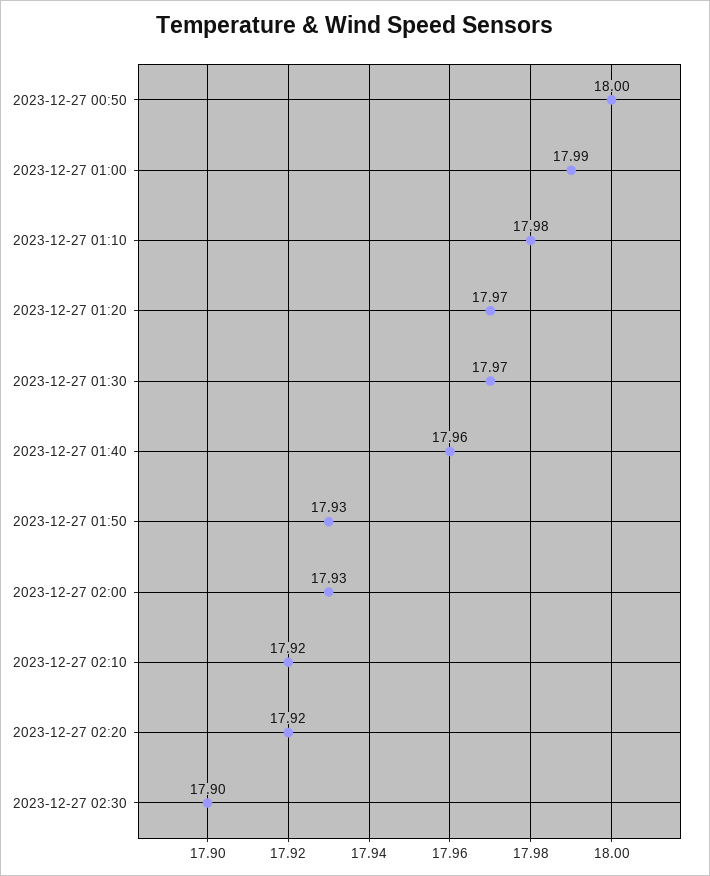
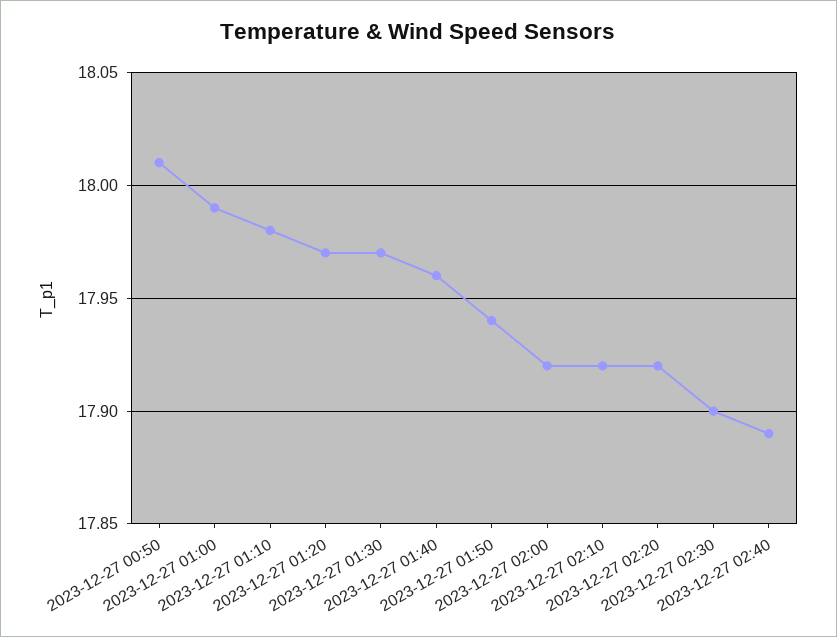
2023-12-27 00:50: 18 -> 18.01
2023-12-27 01:50: 17.93 -> 17.94
2023-12-27 02:00: 17.93 -> 17.92
2023-12-27 02:40: none -> 17.89

